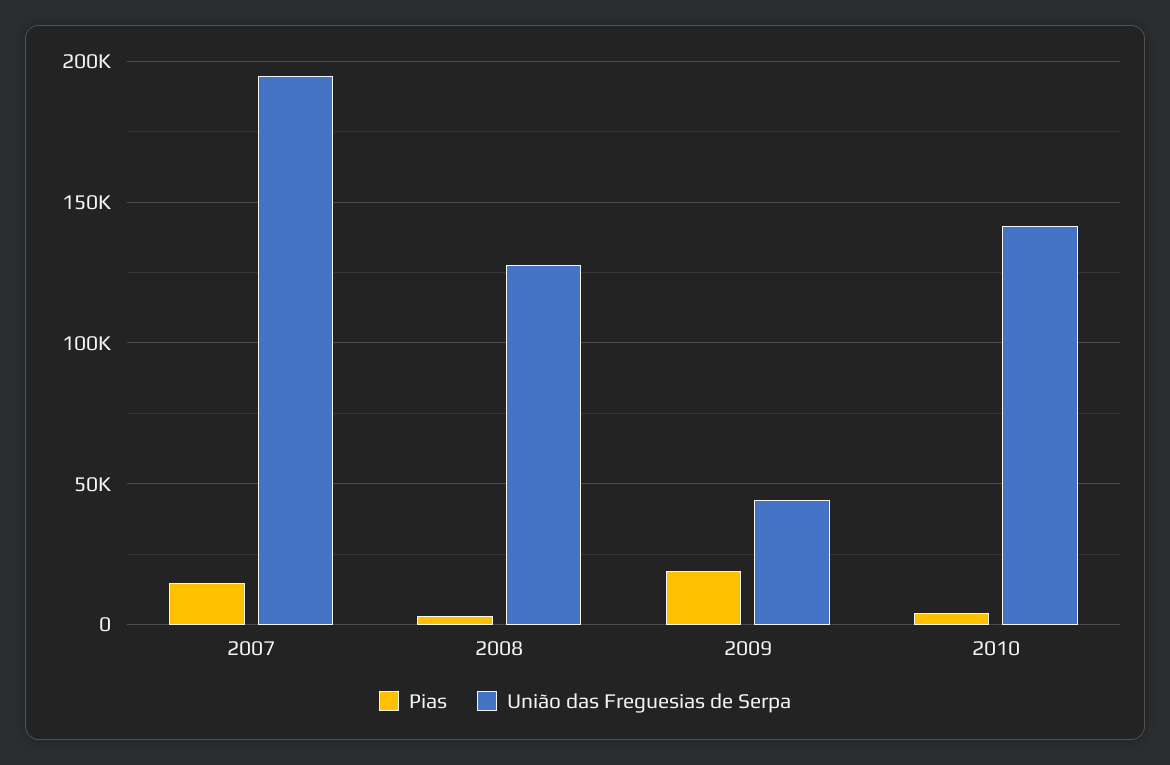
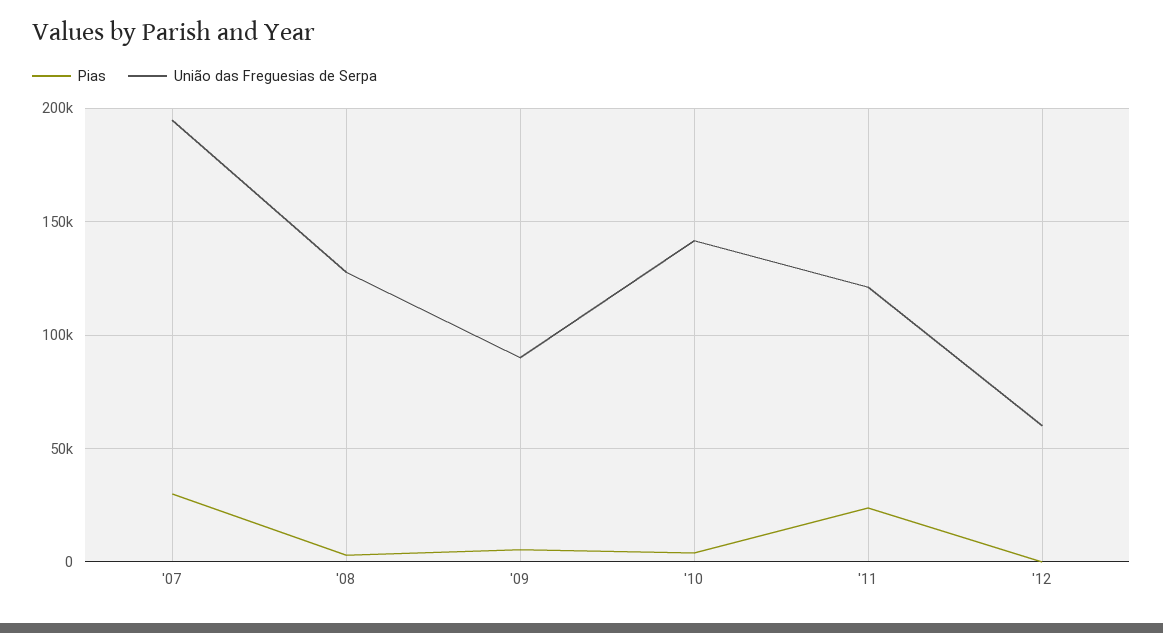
Pias, 2007: 15000 -> 30000
Pias, 2009: 20000 -> 5000
União das Freguesias de Serpa, 2009: 45000 -> 90000
Pias, '11: none -> 25000
União das Freguesias de Serpa, '11: none -> 120000
Pias, '12: none -> 0
União das Freguesias de Serpa, '12: none -> 60000

